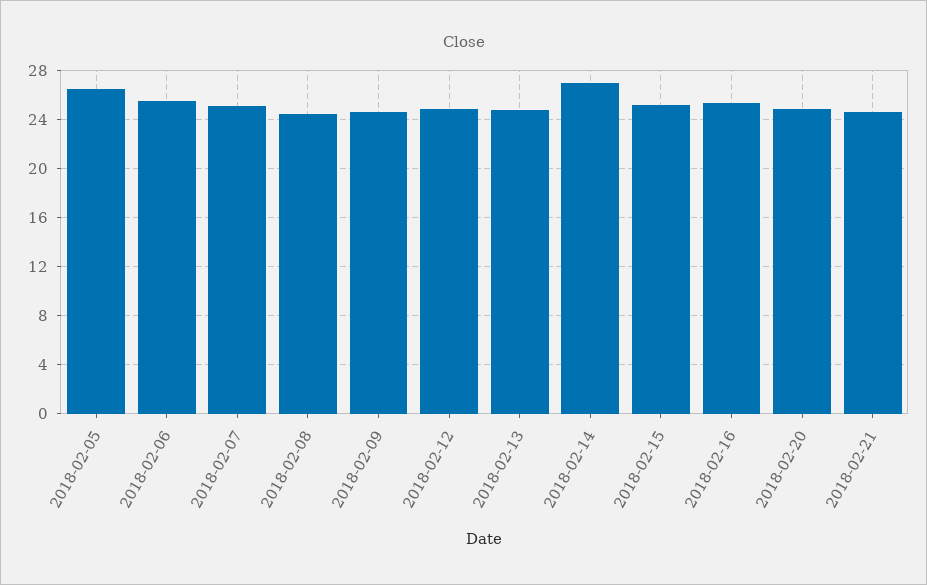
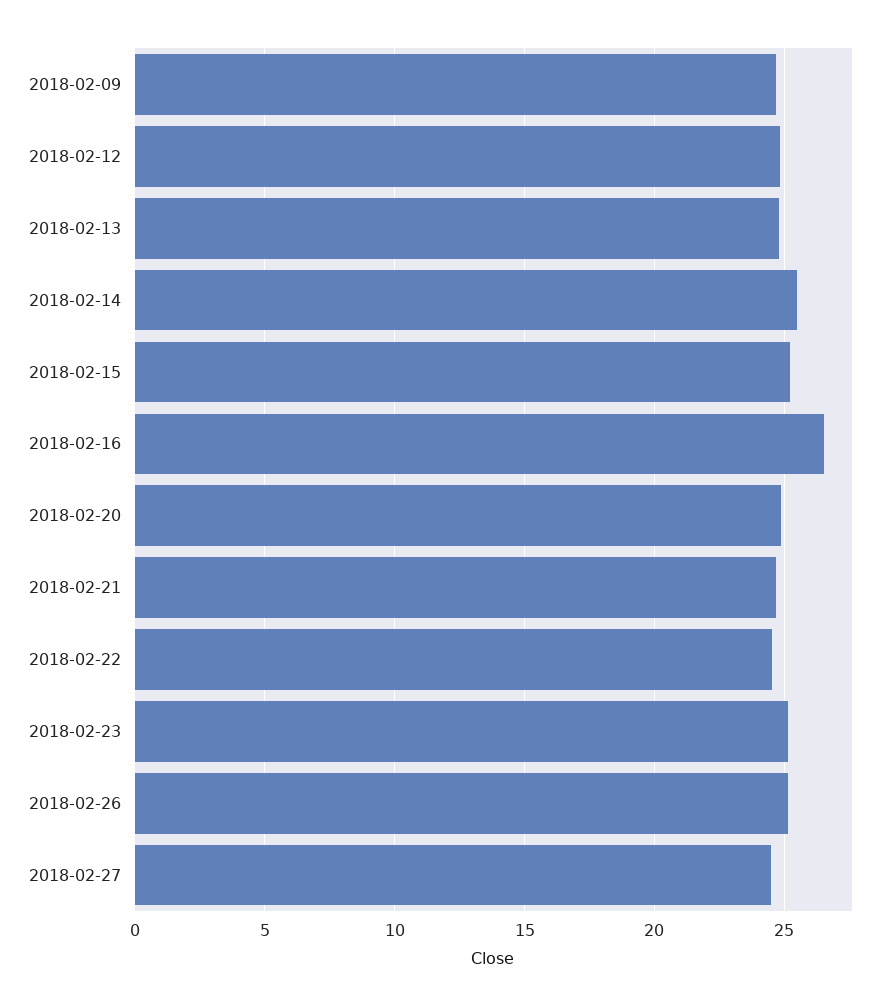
2018-02-05: 26.5 -> none
2018-02-06: 25.5 -> none
2018-02-07: 25 -> none
2018-02-08: 24.5 -> none
2018-02-14: 27 -> 25.5
2018-02-16: 25.5 -> 26.5
2018-02-22: none -> 24.5
2018-02-23: none -> 25
2018-02-26: none -> 25
2018-02-27: none -> 24.5

